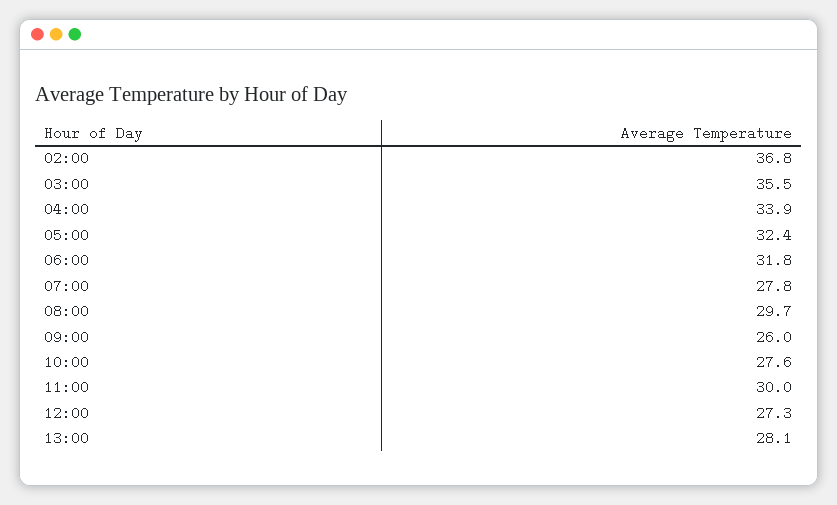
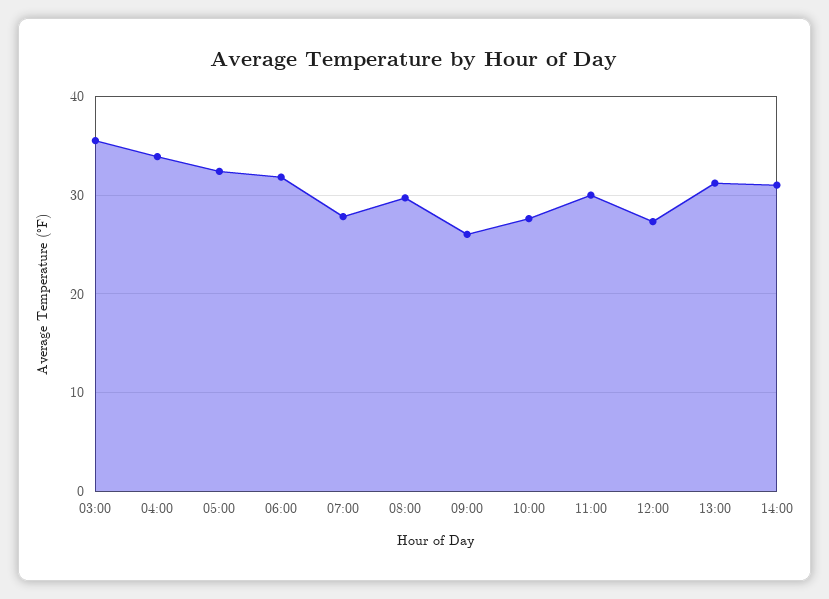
02:00: 36.8 -> none
13:00: 28.1 -> 31
14:00: none -> 31

